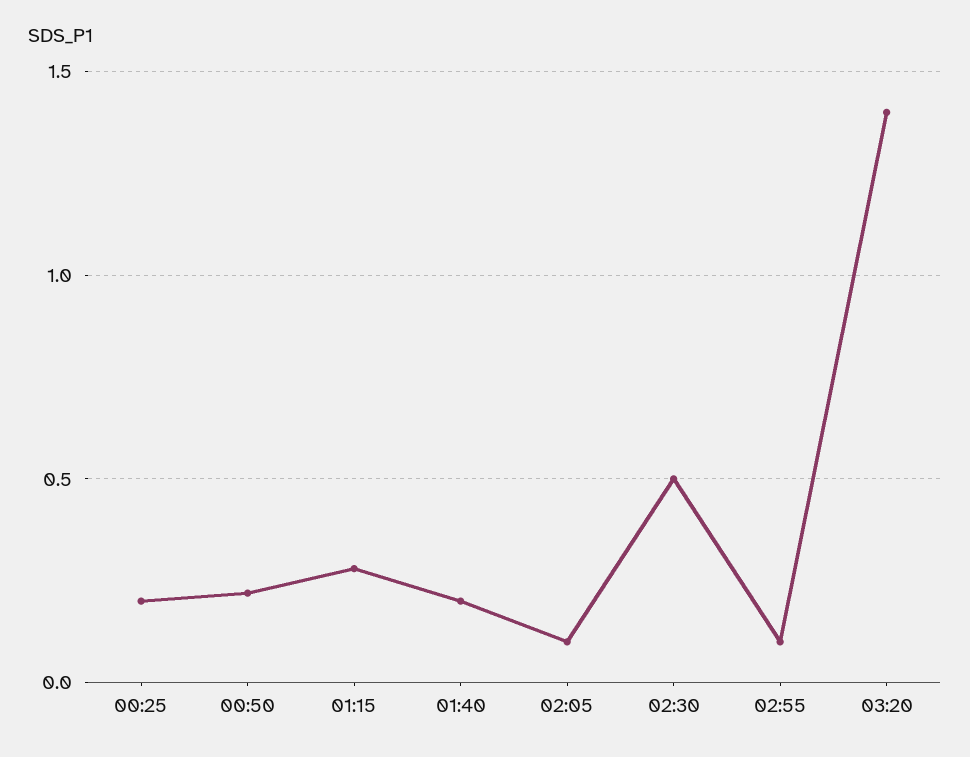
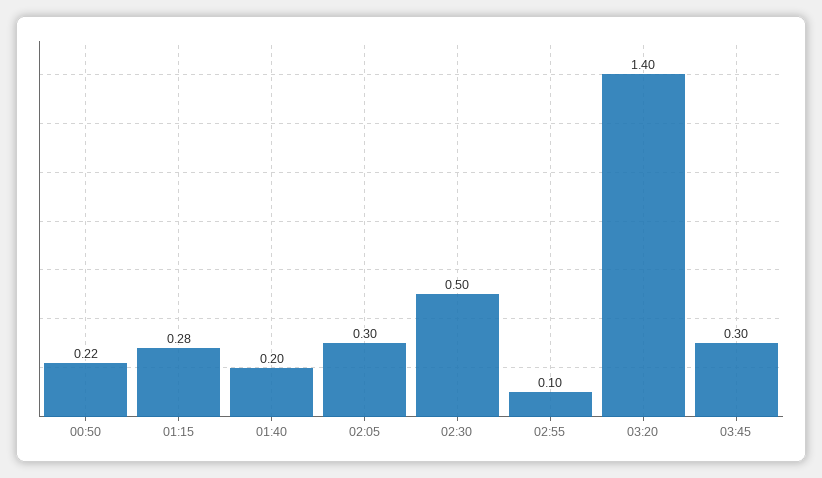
00:25: 0.2 -> none
02:05: 0.1 -> 0.3
03:45: none -> 0.3

